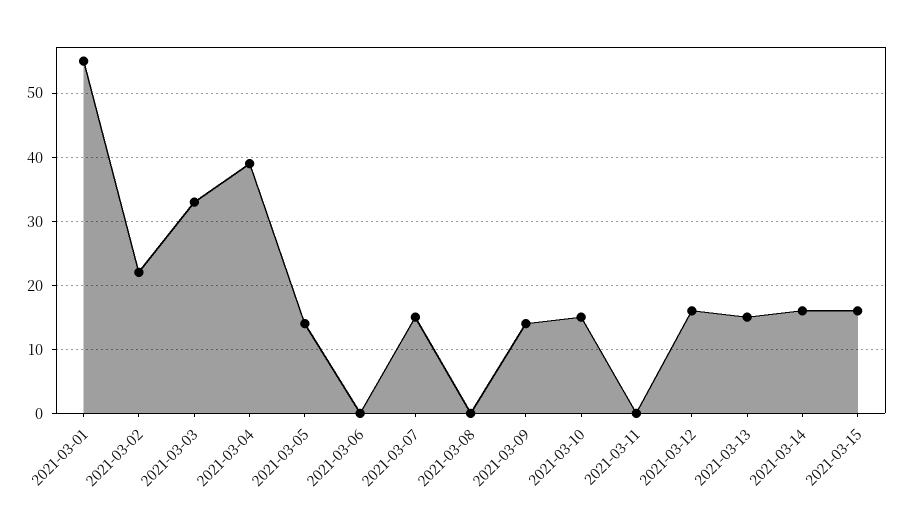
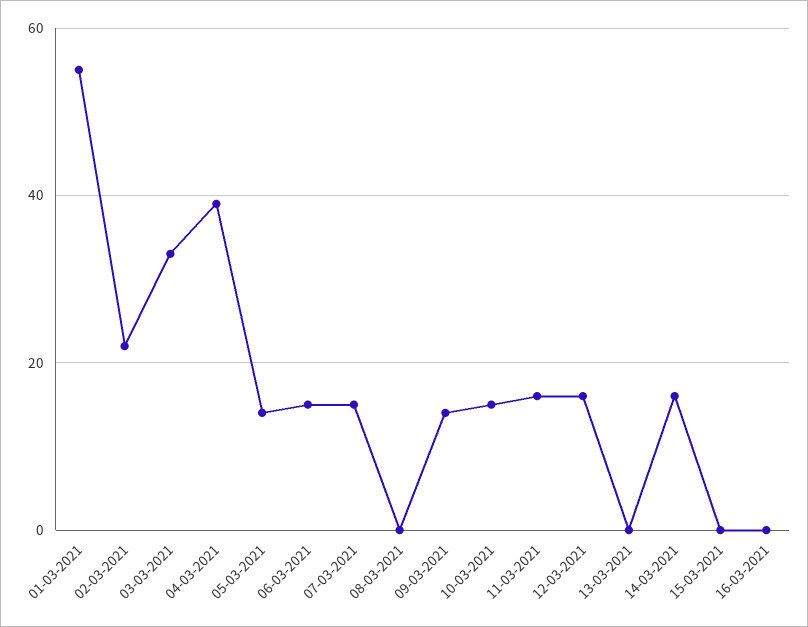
2021-03-06: 0 -> 15
2021-03-11: 0 -> 15
2021-03-13: 15 -> 0
2021-03-15: 16 -> 0
16-03-2021: none -> 0

